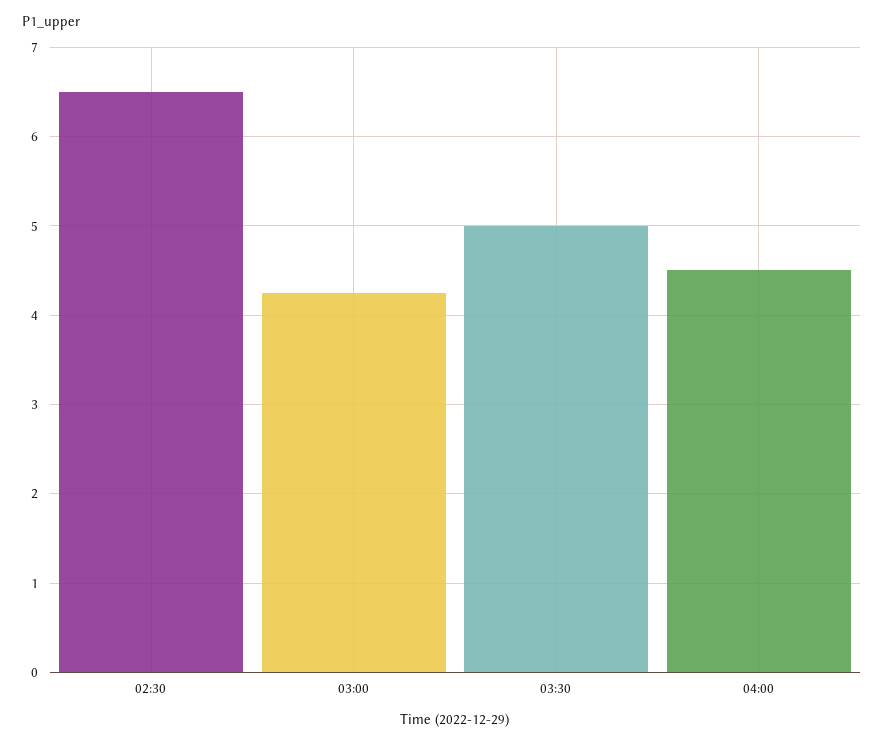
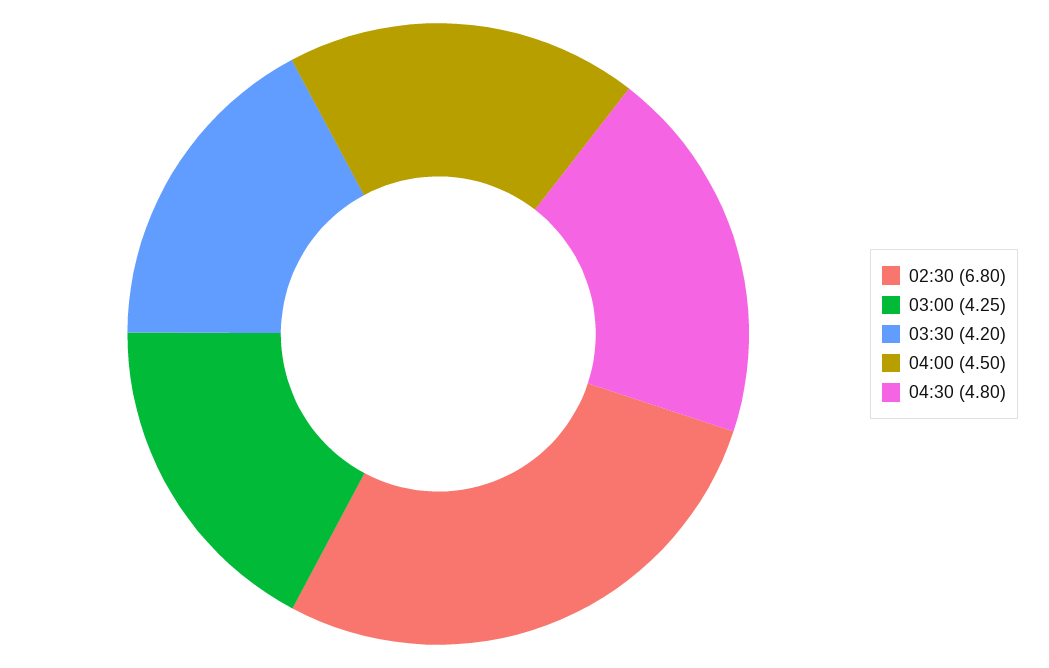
02:30: 6.5 -> 6.8
03:30: 5 -> 4.2
04:30: none -> 4.8

